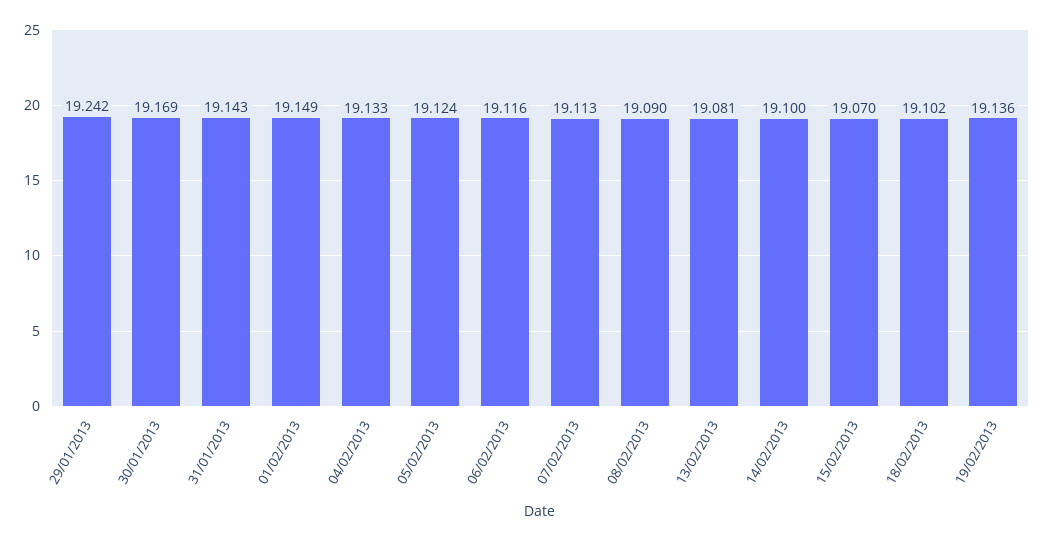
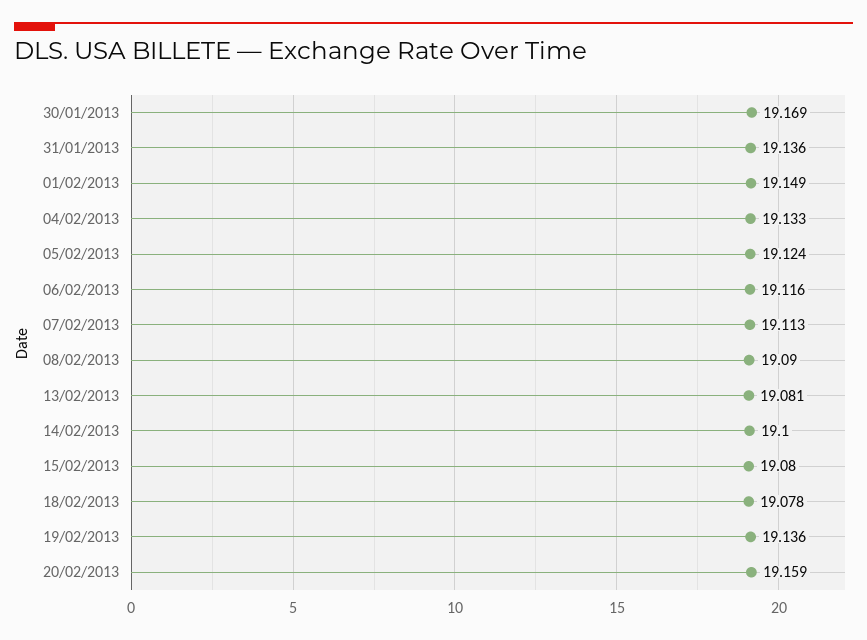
29/01/2013: 19.242 -> none
31/01/2013: 19.143 -> 19.136
15/02/2013: 19.07 -> 19.08
18/02/2013: 19.102 -> 19.078
20/02/2013: none -> 19.159

